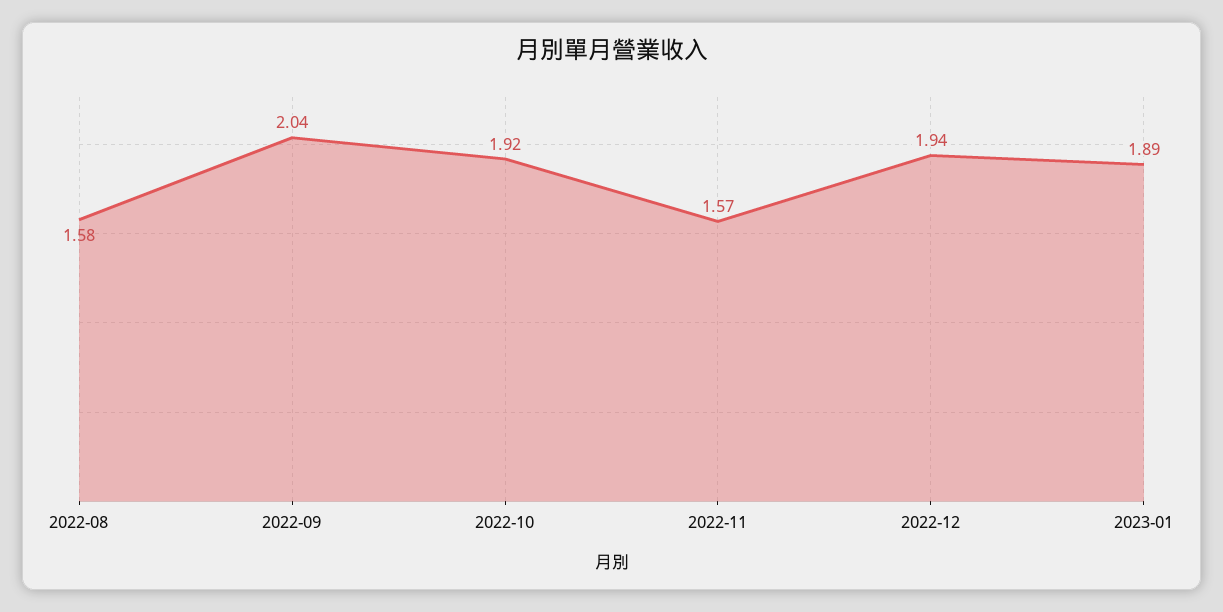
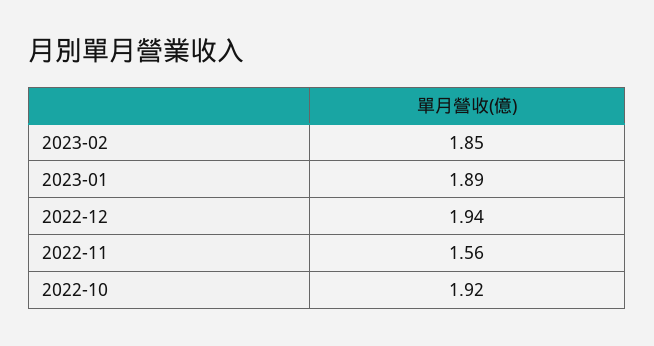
2022-08: 1.58 -> none
2022-09: 2.04 -> none
2022-11: 1.57 -> 1.56
2023-02: none -> 1.85

